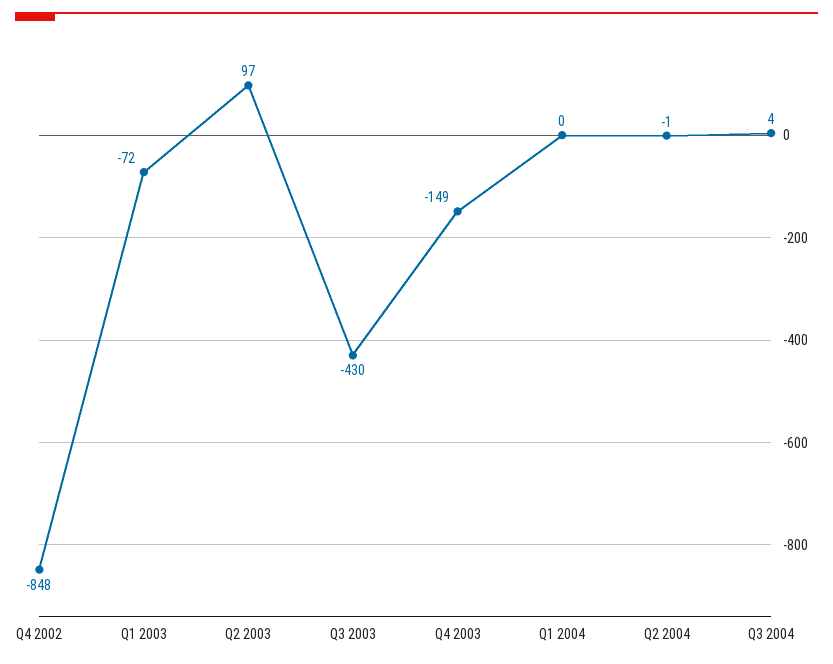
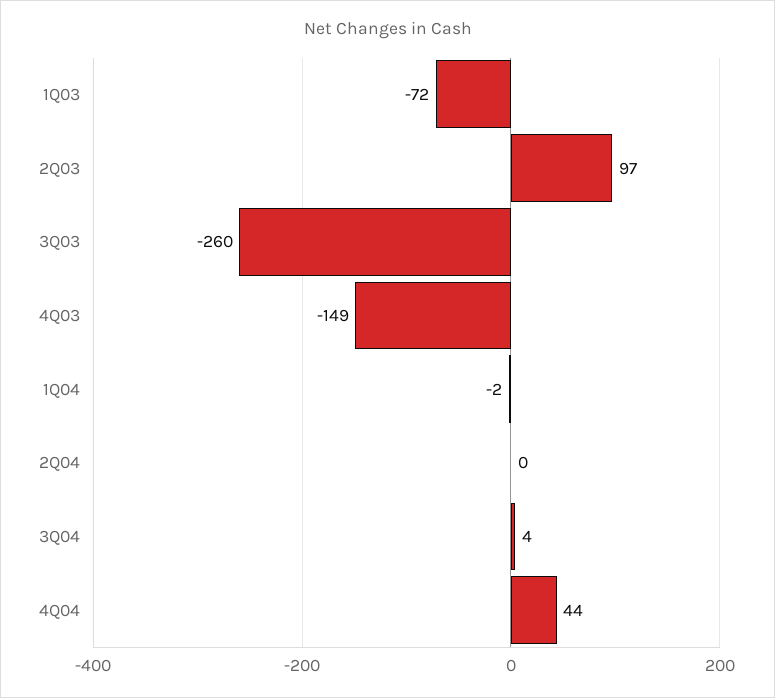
Q4 2002: -848 -> none
Q3 2003: -430 -> -260
Q1 2004: 0 -> -2
Q2 2004: -1 -> 0
4Q04: none -> 44

